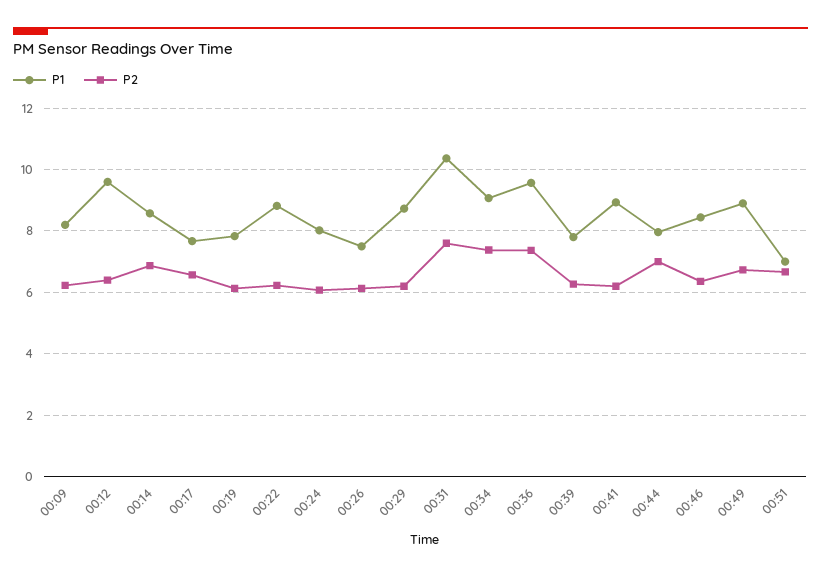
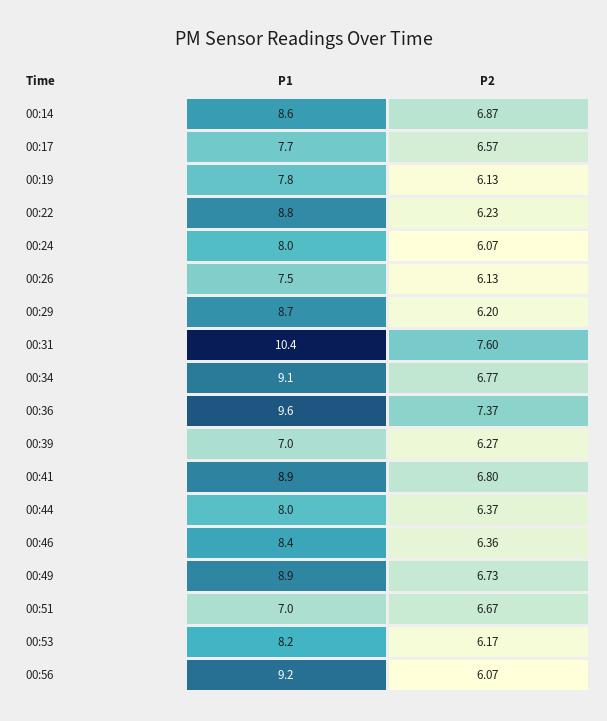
P1, 00:09: 8.2 -> none
P2, 00:09: 6.2 -> none
P1, 00:12: 9.6 -> none
P2, 00:12: 6.4 -> none
P2, 00:34: 7.4 -> 6.77
P1, 00:39: 7.8 -> 7
P2, 00:41: 6.2 -> 6.8
P2, 00:44: 7 -> 6.37
P1, 00:53: none -> 8.2
P2, 00:53: none -> 6.17
P1, 00:56: none -> 9.2
P2, 00:56: none -> 6.07

